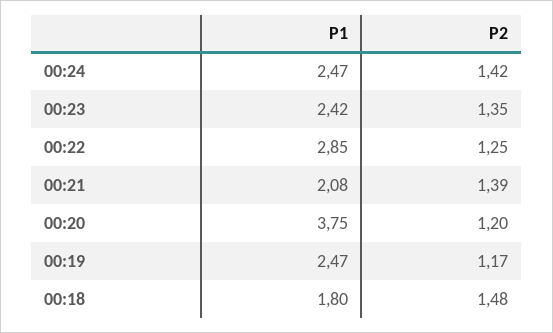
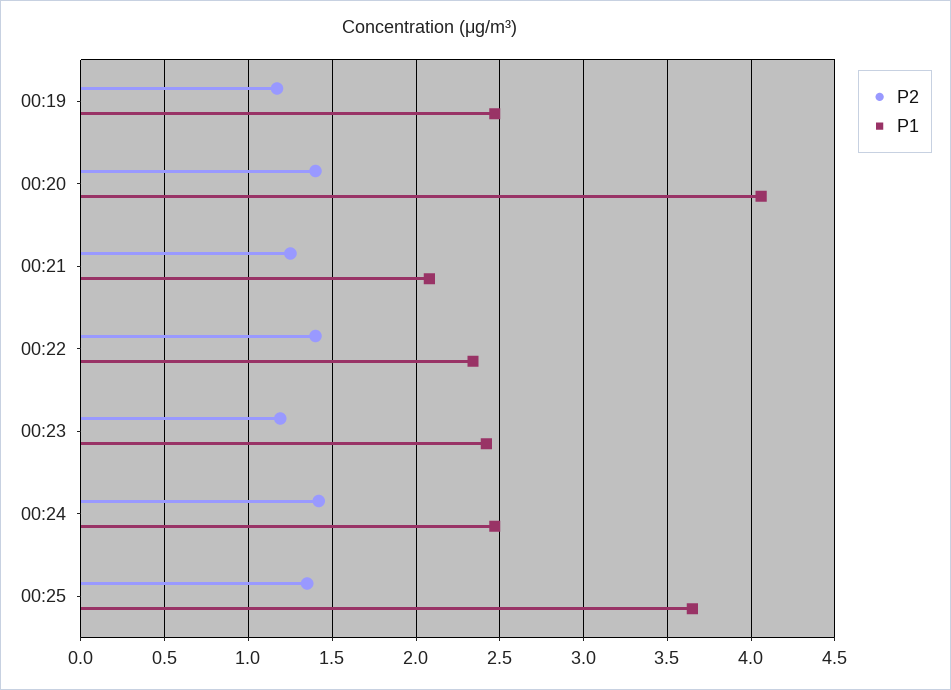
P2, 00:23: 1.35 -> 1.2
P1, 00:22: 2.85 -> 2.35
P2, 00:22: 1.25 -> 1.4
P2, 00:21: 1.39 -> 1.25
P1, 00:20: 3.75 -> 4.05
P2, 00:20: 1.2 -> 1.4
P1, 00:18: 1.8 -> none
P2, 00:18: 1.48 -> none
P2, 00:25: none -> 1.35
P1, 00:25: none -> 3.65

